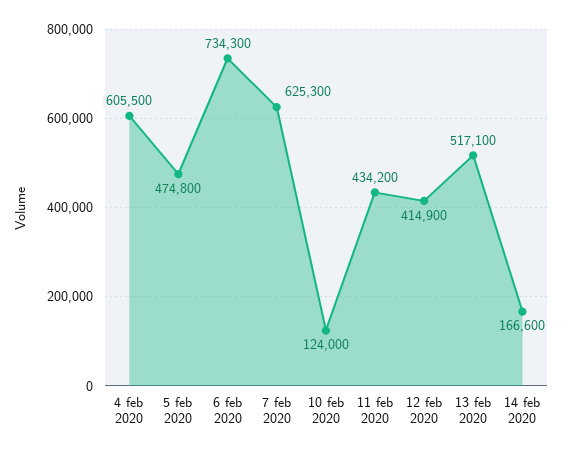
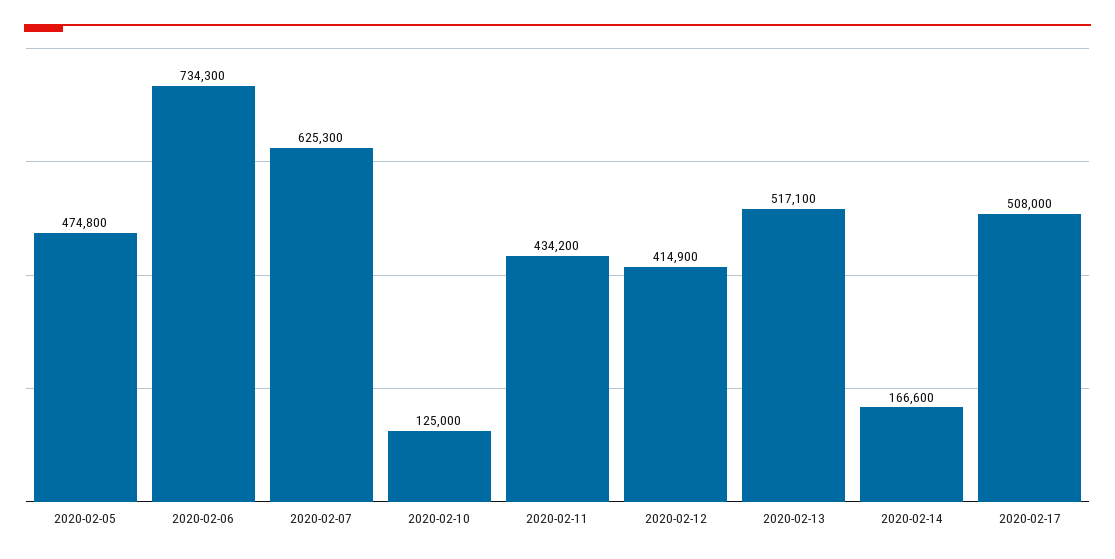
4 feb 2020: 605500 -> none
10 feb 2020: 124000 -> 125000
2020-02-17: none -> 508000

